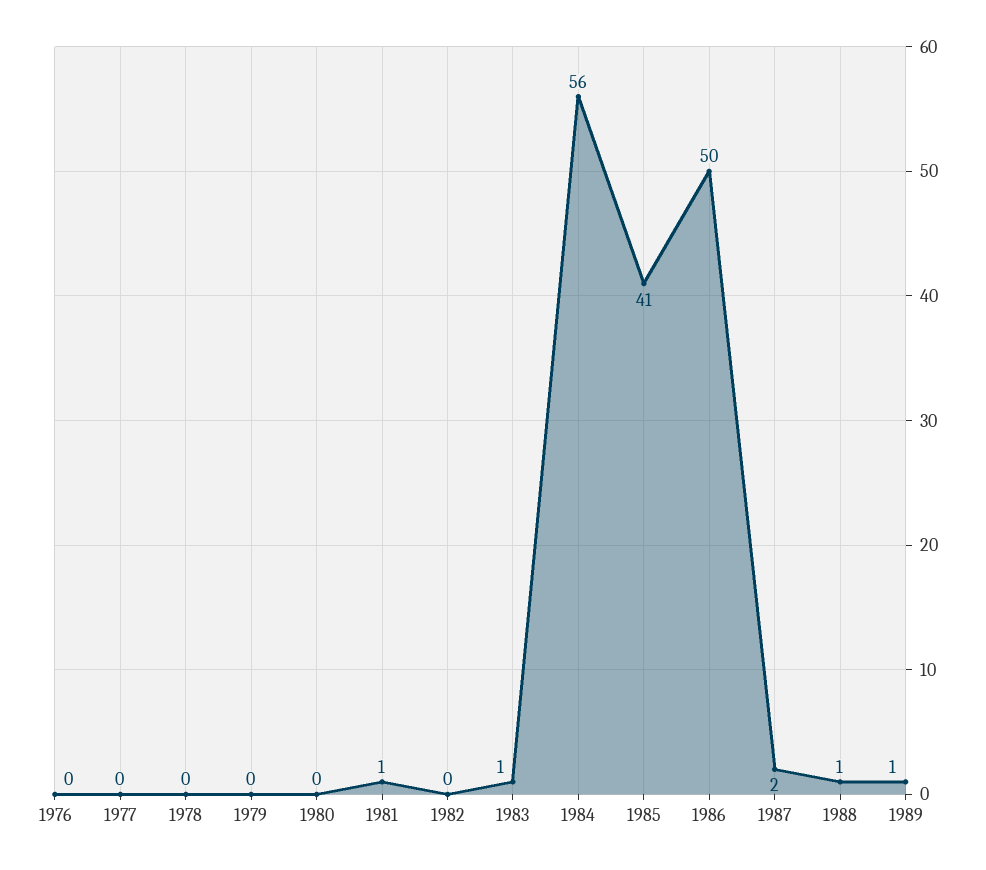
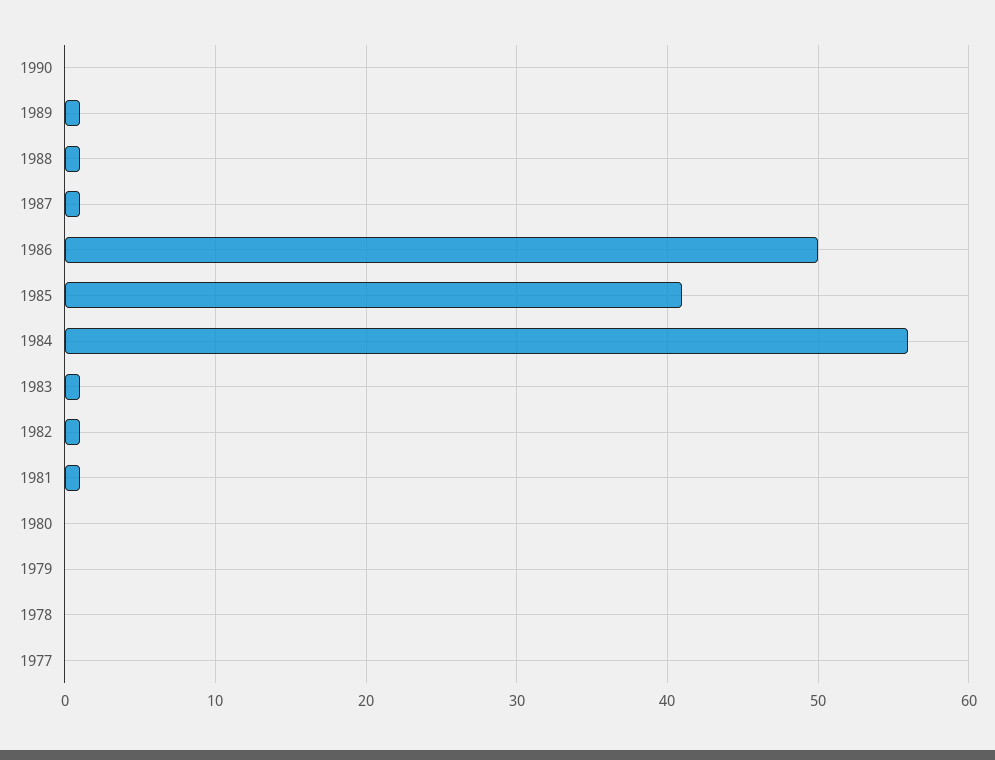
1976: 0 -> none
1982: 0 -> 1
1987: 2 -> 1
1990: none -> 0

